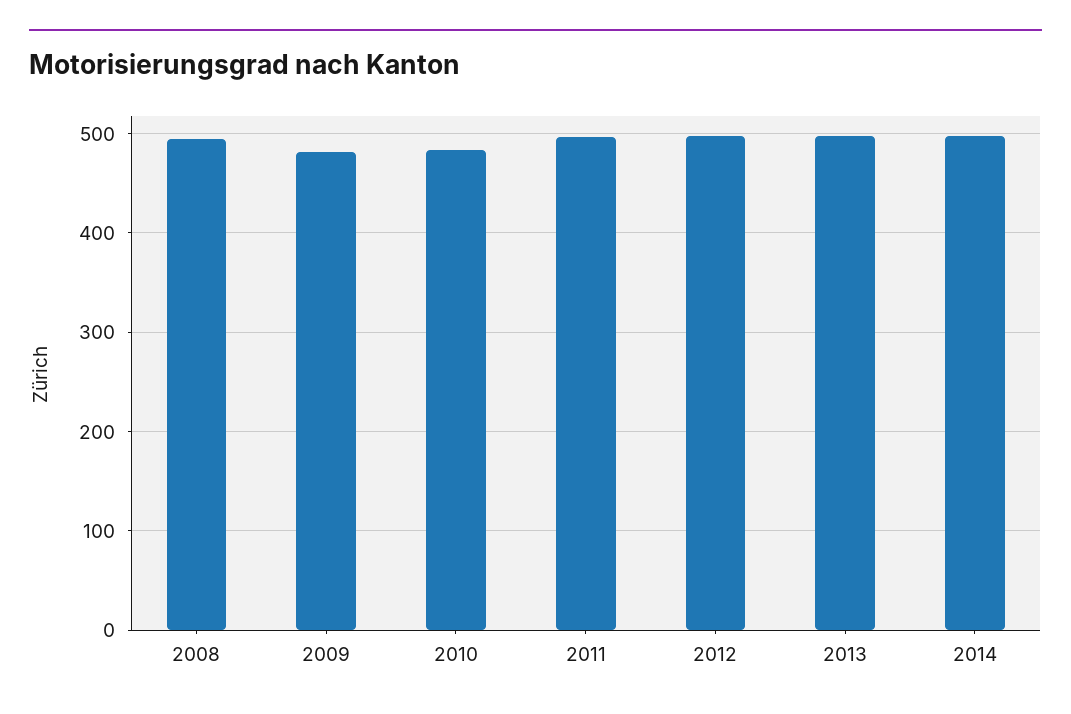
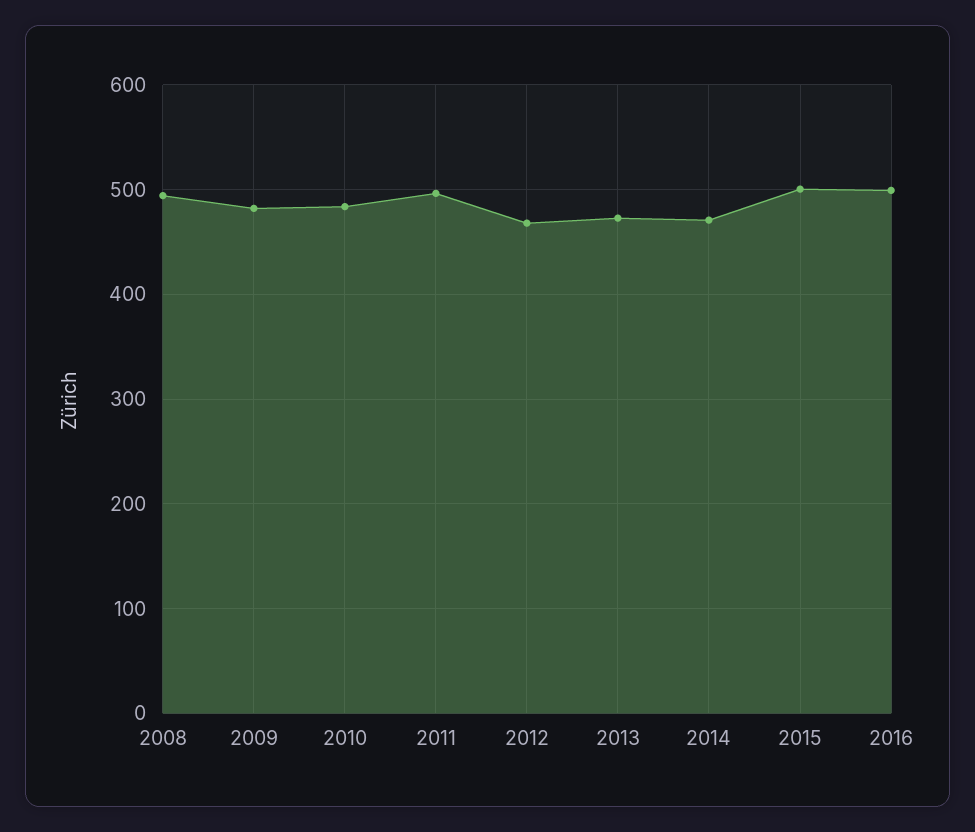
2012: 500 -> 470
2013: 500 -> 470
2014: 500 -> 470
2015: none -> 500
2016: none -> 500

